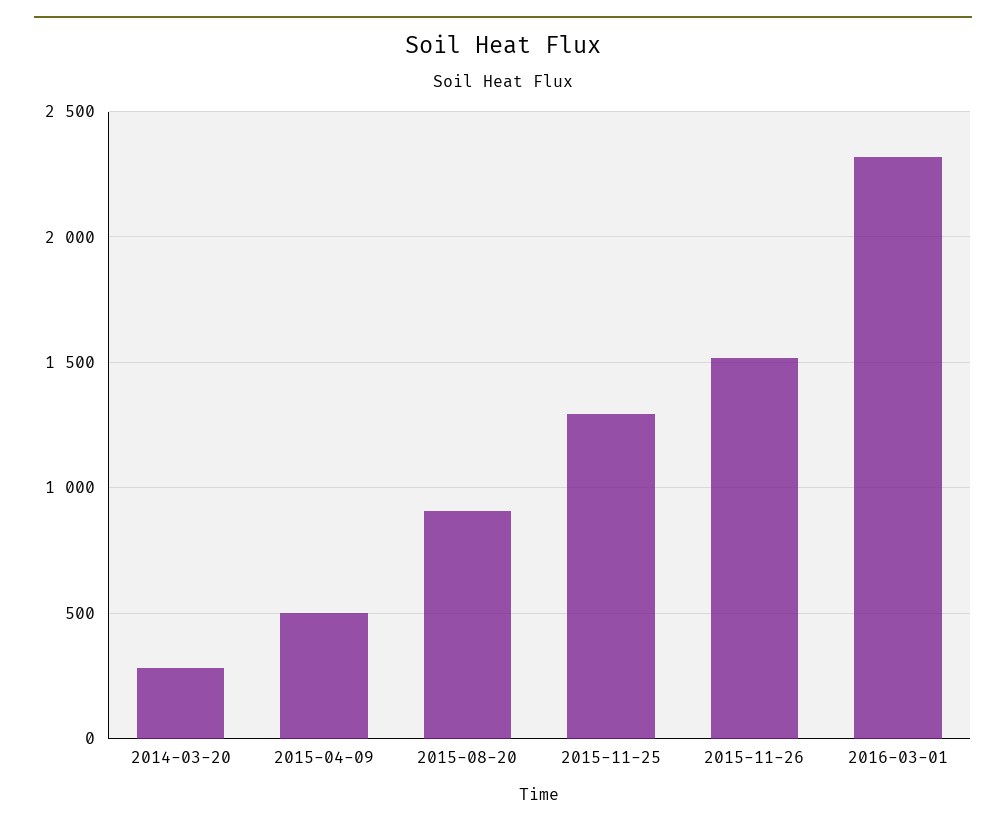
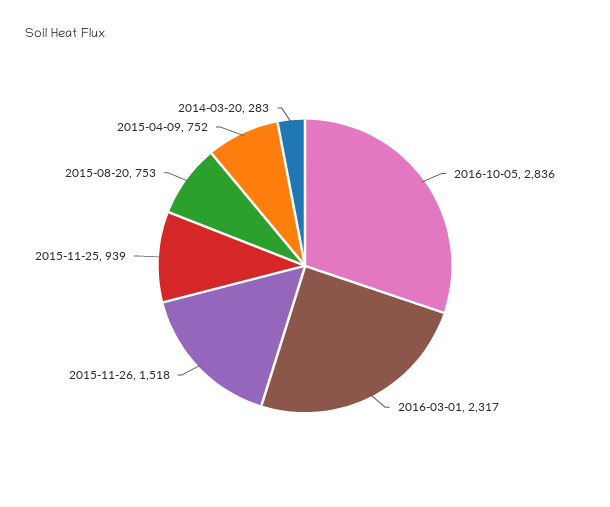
2015-04-09: 500 -> 752
2015-08-20: 900 -> 753
2015-11-25: 1300 -> 939
2016-10-05: none -> 2836

